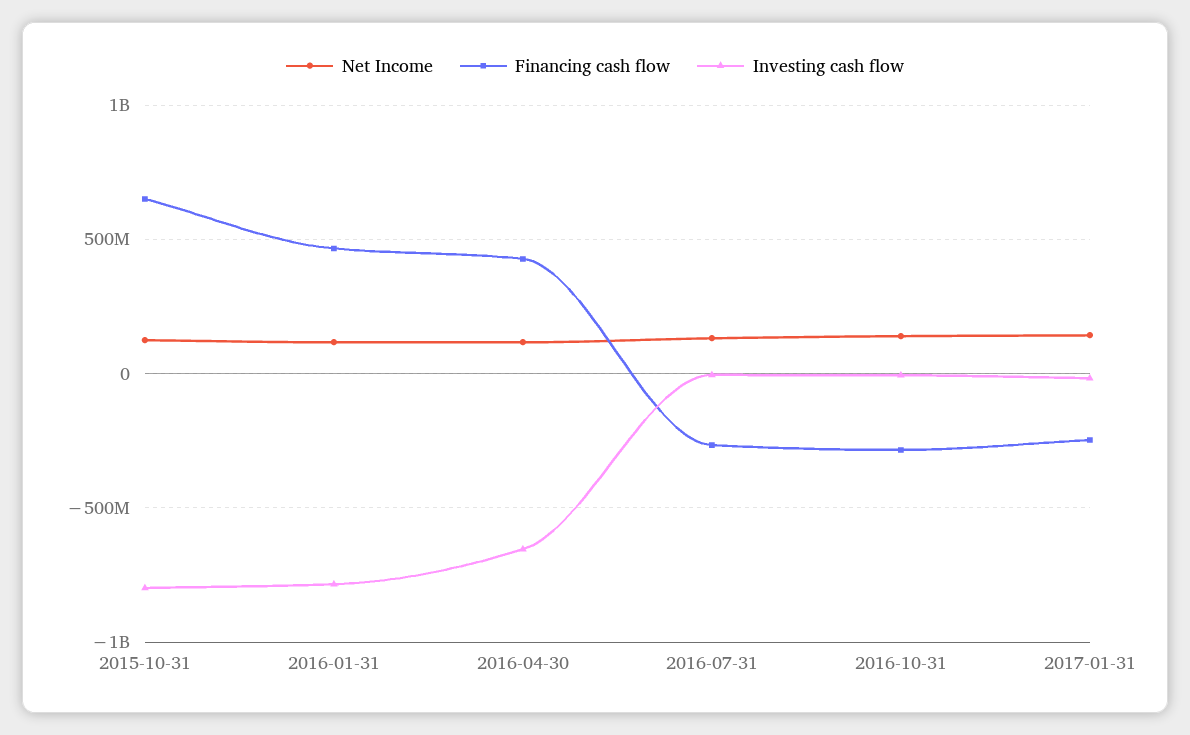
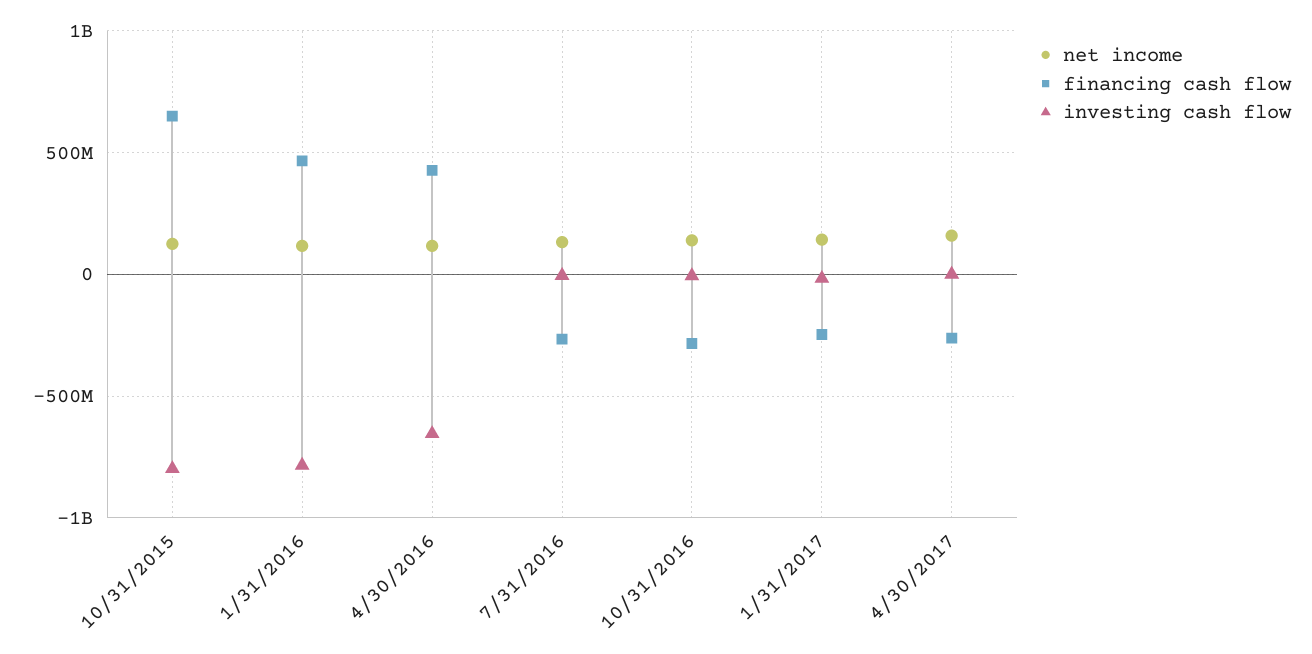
Net Income, 4/30/2017: none -> 150000000
Financing cash flow, 4/30/2017: none -> -250000000
Investing cash flow, 4/30/2017: none -> 0

